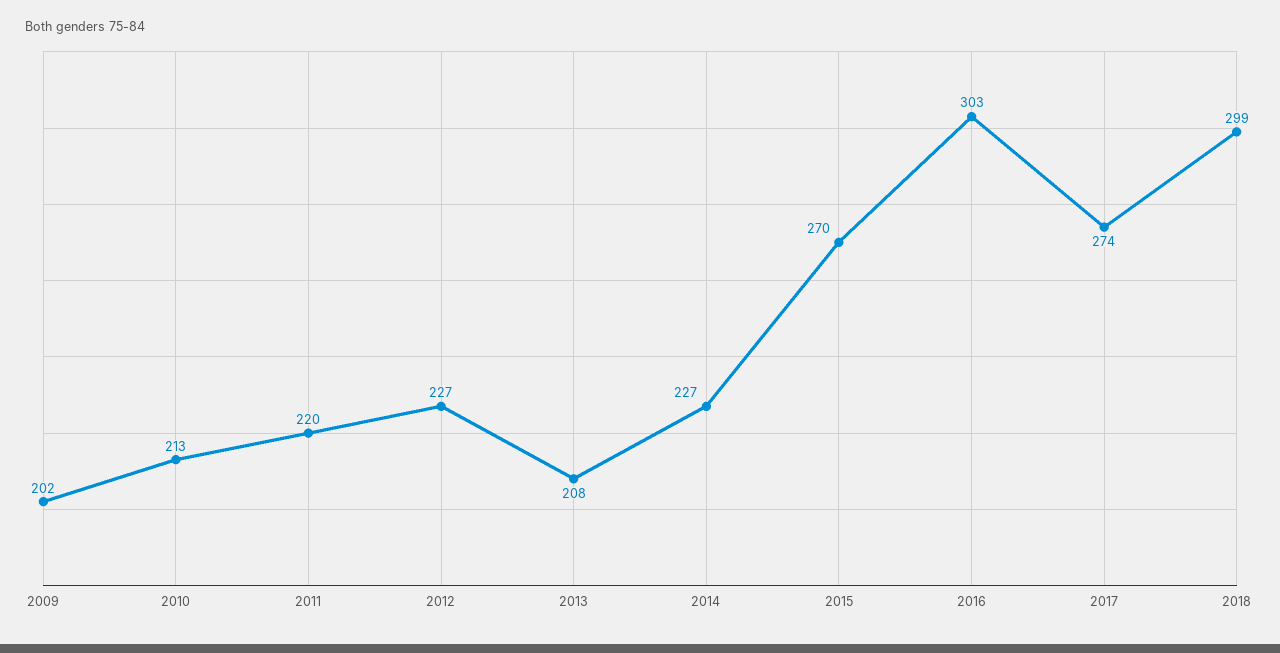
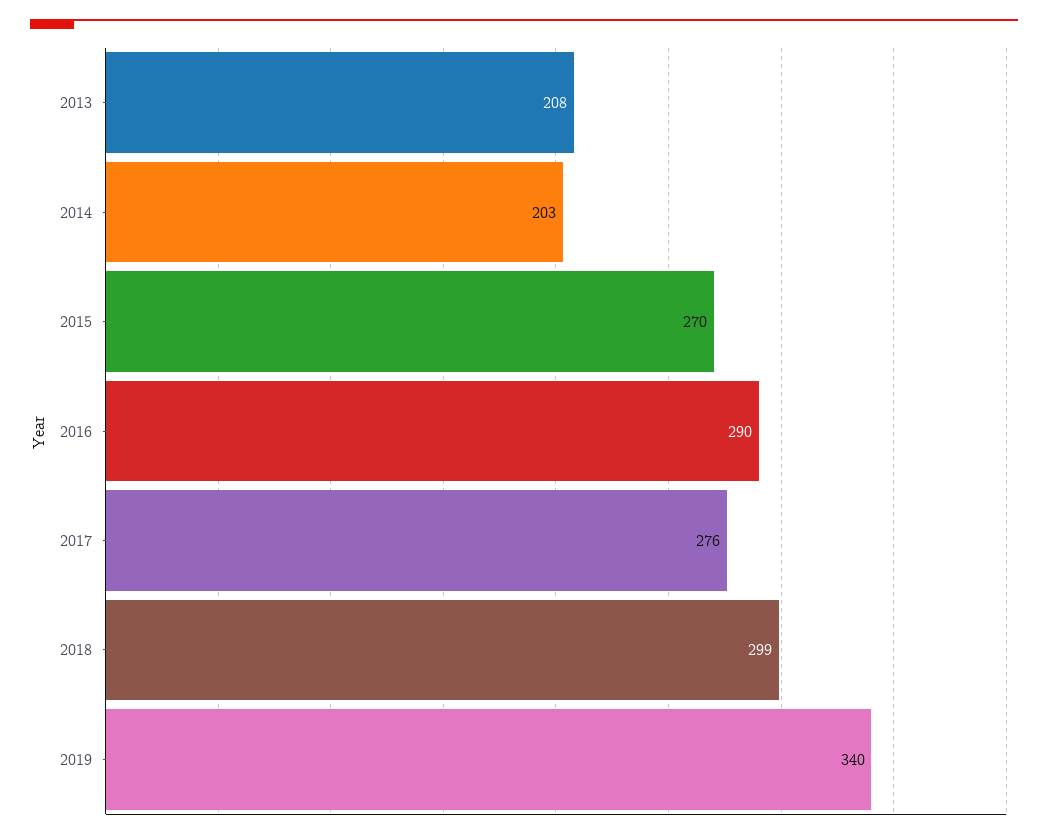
2009: 202 -> none
2010: 213 -> none
2011: 220 -> none
2012: 227 -> none
2014: 227 -> 203
2016: 303 -> 290
2017: 274 -> 276
2019: none -> 340

